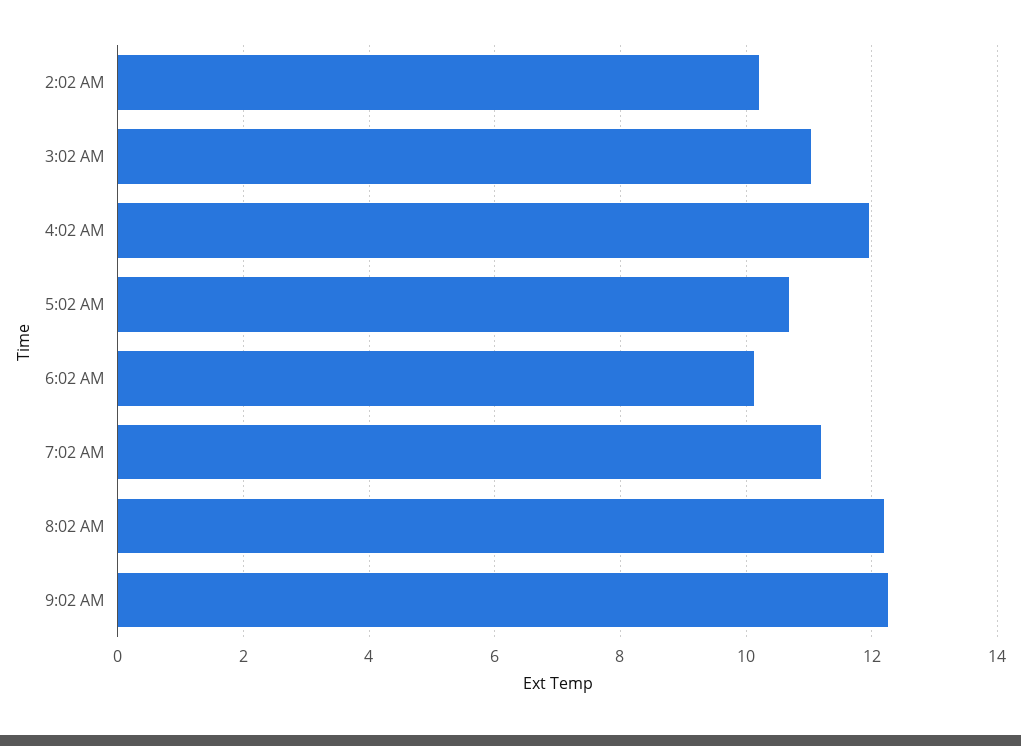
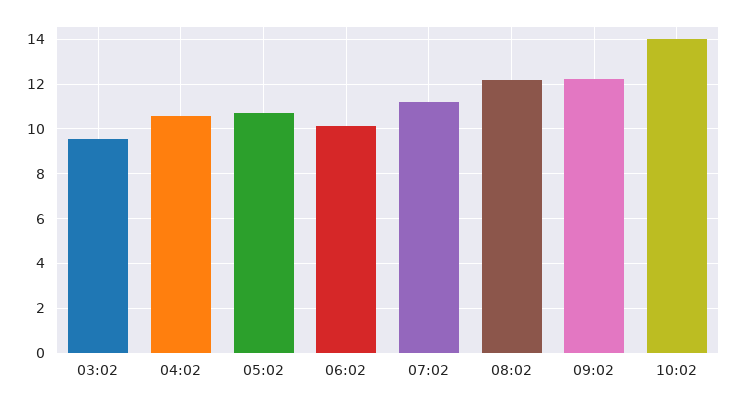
2:02 AM: 10.2 -> none
3:02 AM: 11 -> 9.5
4:02 AM: 12 -> 10.5
10:02: none -> 14

